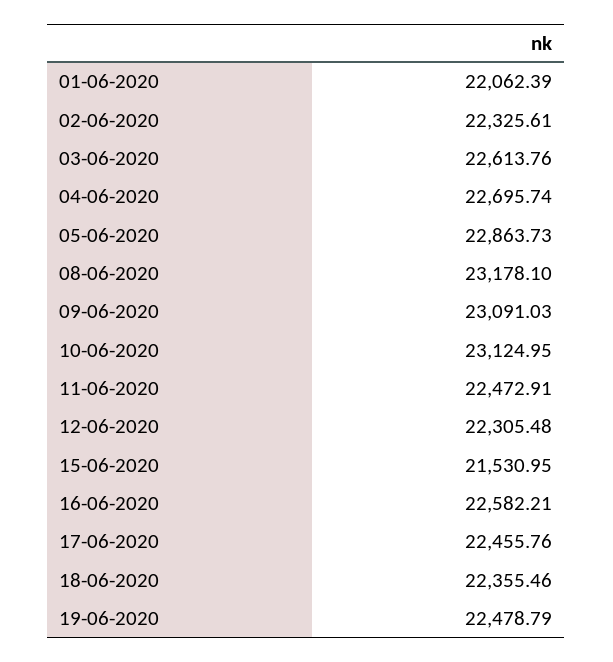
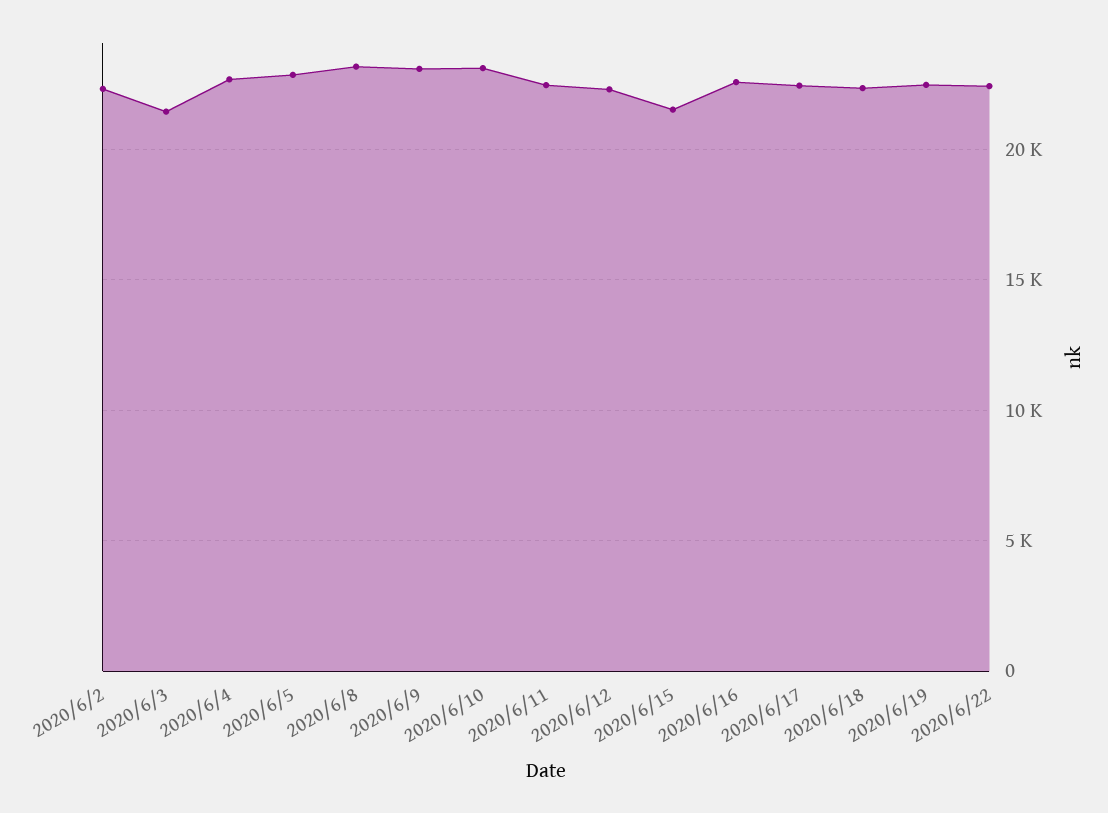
01-06-2020: 22062.39 -> none
03-06-2020: 22613.76 -> 21500
2020/6/22: none -> 22500

